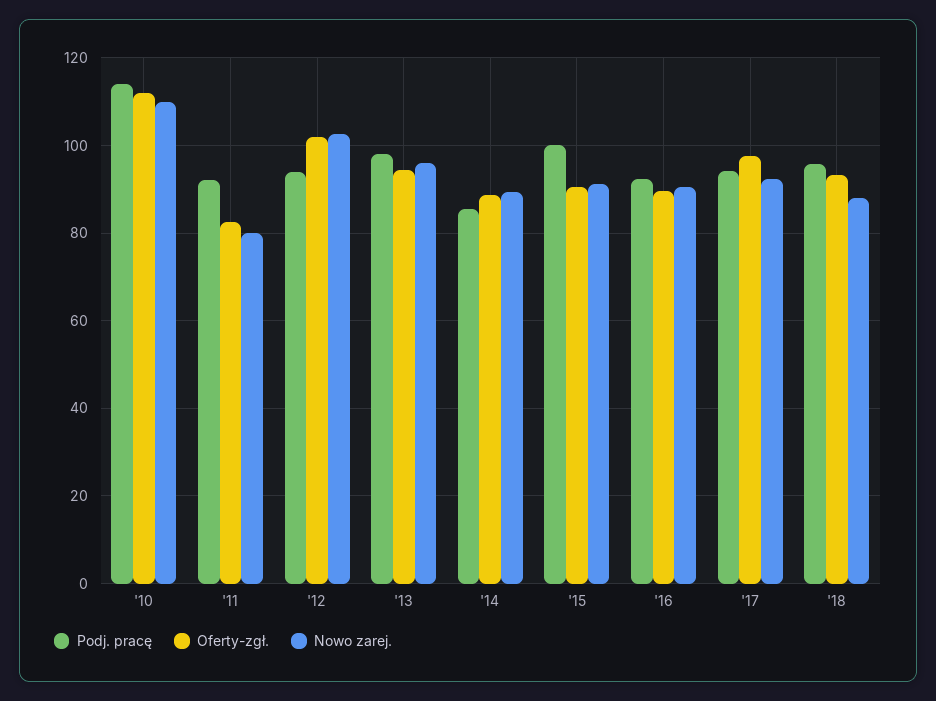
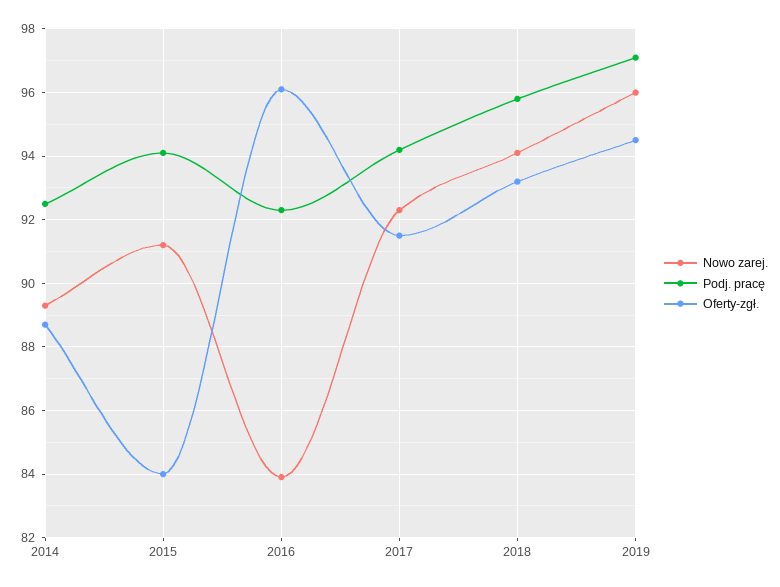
Podj. pracę, '10: 114 -> none
Oferty-zgł., '10: 112 -> none
Nowo zarej., '10: 110 -> none
Podj. pracę, '11: 92 -> none
Oferty-zgł., '11: 82 -> none
Nowo zarej., '11: 80 -> none
Podj. pracę, '12: 94 -> none
Oferty-zgł., '12: 102 -> none
Nowo zarej., '12: 102 -> none
Podj. pracę, '13: 98 -> none
Oferty-zgł., '13: 94 -> none
Nowo zarej., '13: 96 -> none
Podj. pracę, '14: 86 -> 92.5
Podj. pracę, '15: 100 -> 94
Oferty-zgł., '15: 90 -> 84
Oferty-zgł., '16: 90 -> 96
Nowo zarej., '16: 90 -> 84
Oferty-zgł., '17: 98 -> 91.5
Nowo zarej., '18: 88 -> 94
Nowo zarej., 2019: none -> 96
Podj. pracę, 2019: none -> 97
Oferty-zgł., 2019: none -> 94.5

